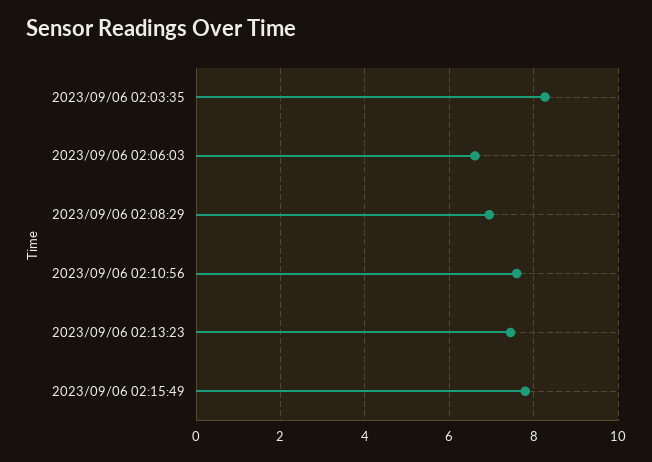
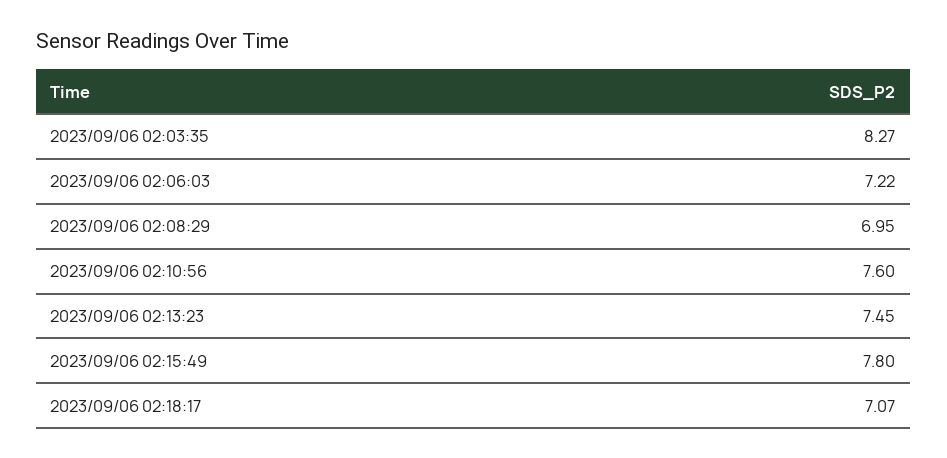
2023/09/06 02:06:03: 6.6 -> 7.22
2023/09/06 02:18:17: none -> 7.07

